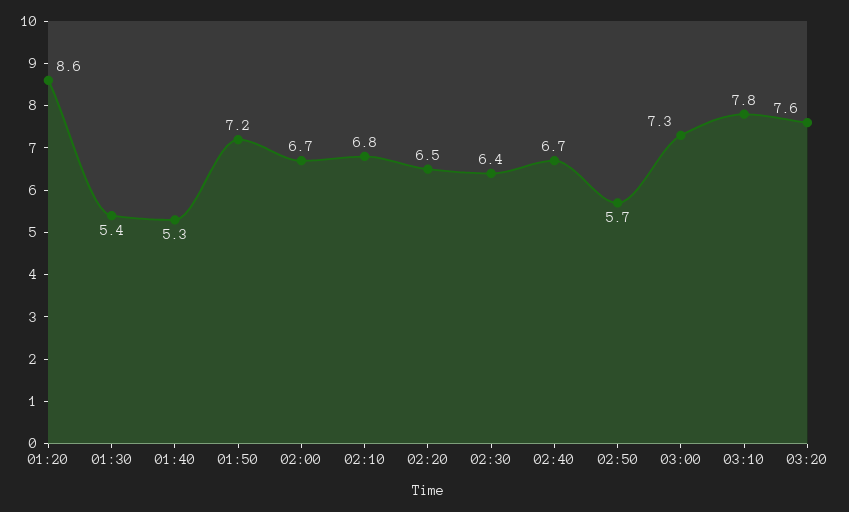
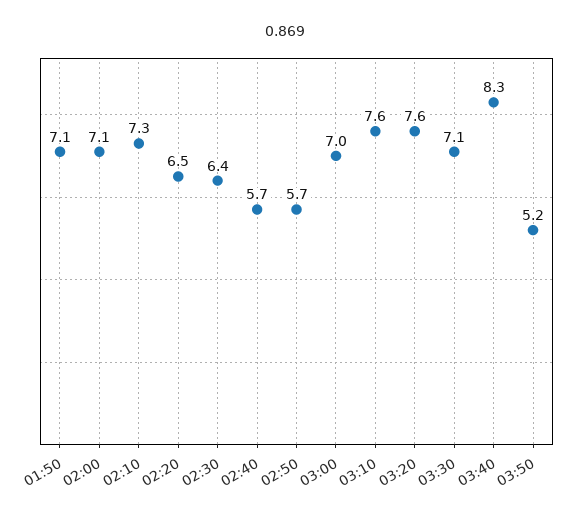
01:20: 8.6 -> none
01:30: 5.4 -> none
01:40: 5.3 -> none
01:50: 7.2 -> 7.1
02:00: 6.7 -> 7.1
02:10: 6.8 -> 7.3
02:40: 6.7 -> 5.7
03:00: 7.3 -> 7
03:10: 7.8 -> 7.6
03:30: none -> 7.1
03:40: none -> 8.3
03:50: none -> 5.2

